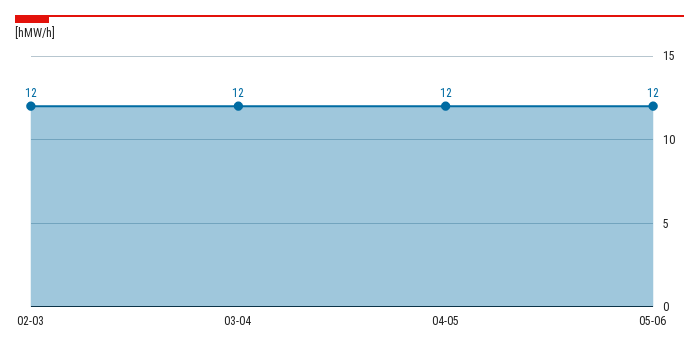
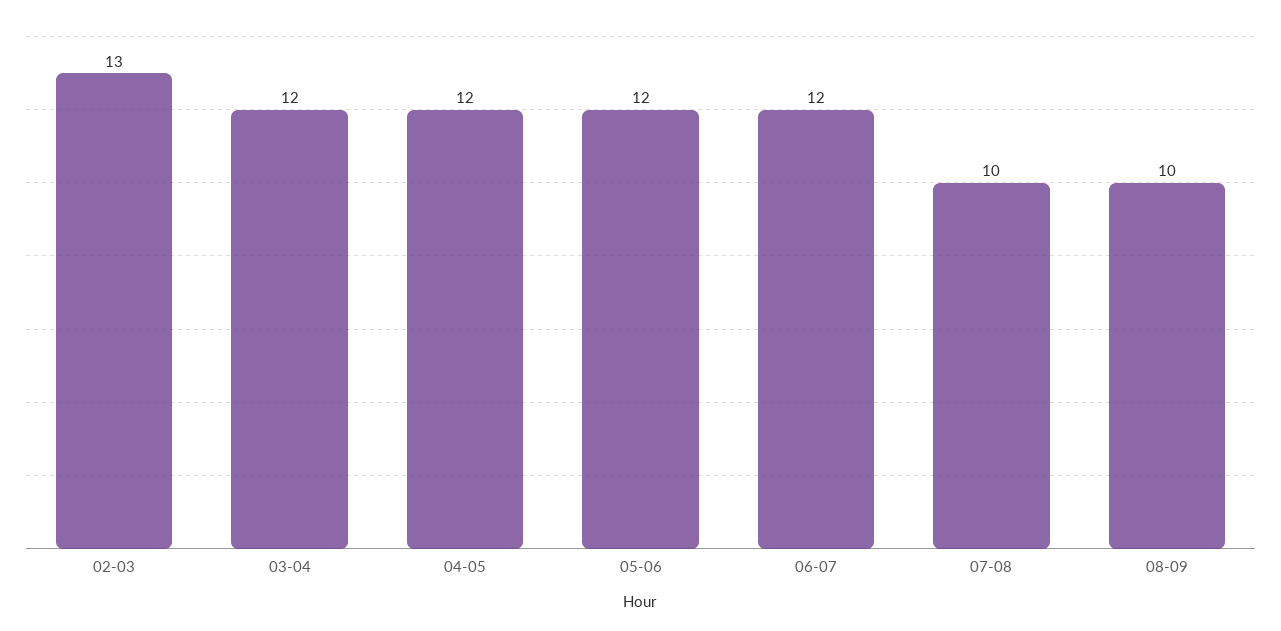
02-03: 12 -> 13
06-07: none -> 12
07-08: none -> 10
08-09: none -> 10

